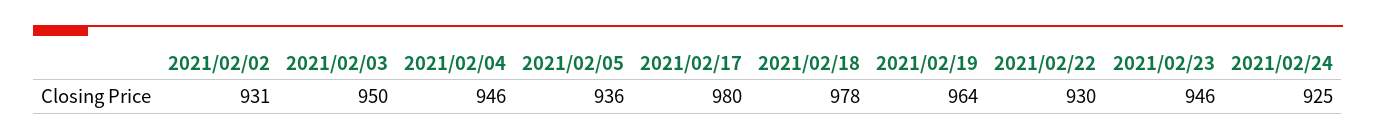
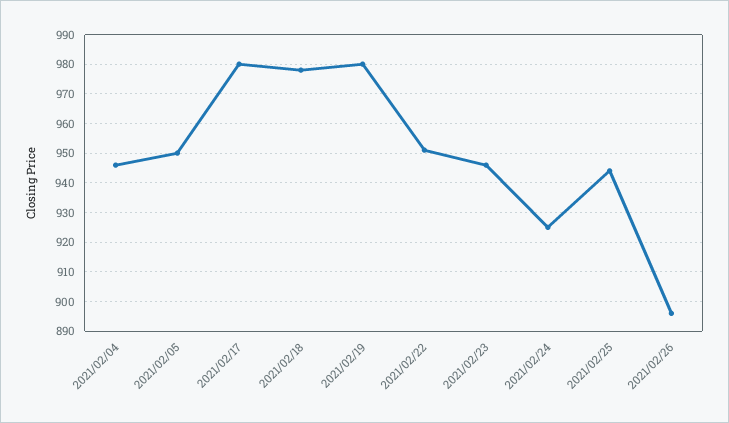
2021/02/02: 931 -> none
2021/02/03: 950 -> none
2021/02/05: 936 -> 950
2021/02/19: 964 -> 980
2021/02/22: 930 -> 950
2021/02/25: none -> 945
2021/02/26: none -> 895

